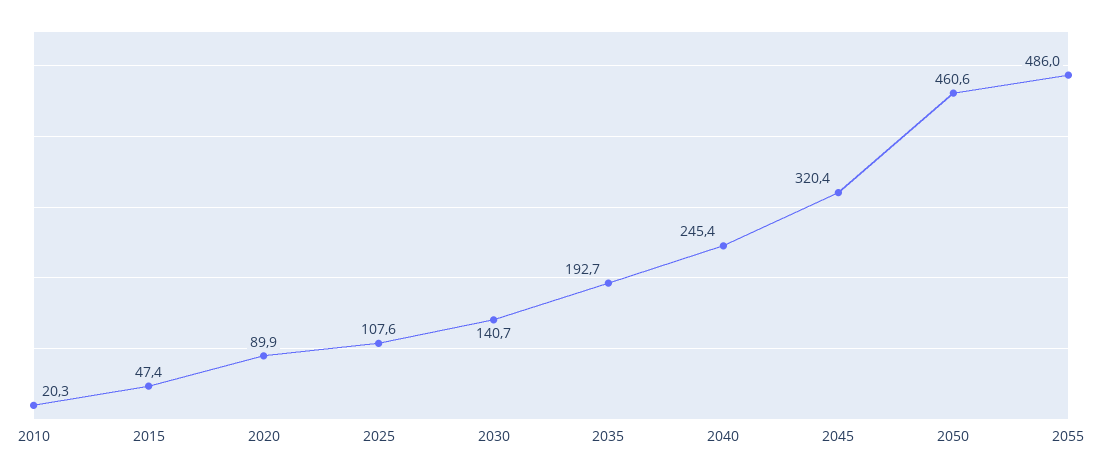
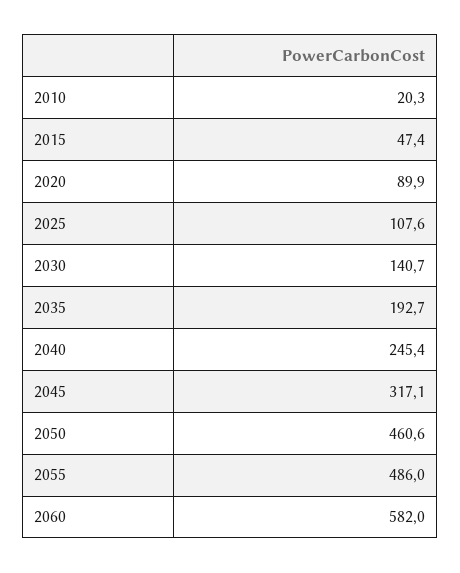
2045: 320.4 -> 317.1
2060: none -> 582

